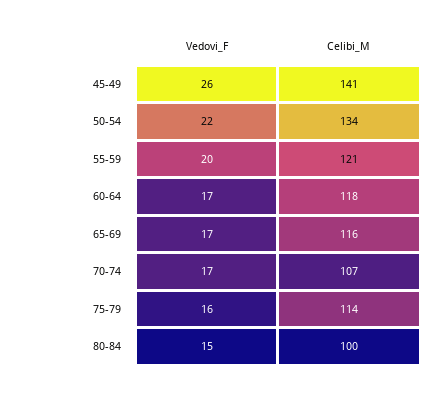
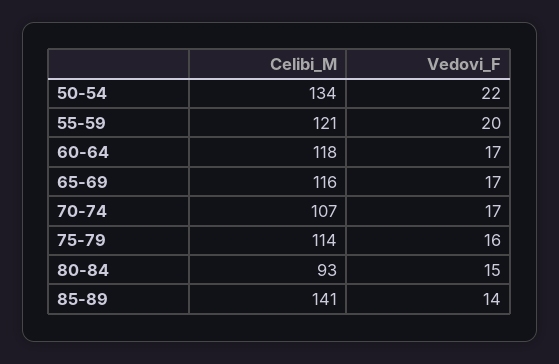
Vedovi_F, 45-49: 26 -> none
Celibi_M, 45-49: 141 -> none
Celibi_M, 80-84: 100 -> 93
Celibi_M, 85-89: none -> 141
Vedovi_F, 85-89: none -> 14

